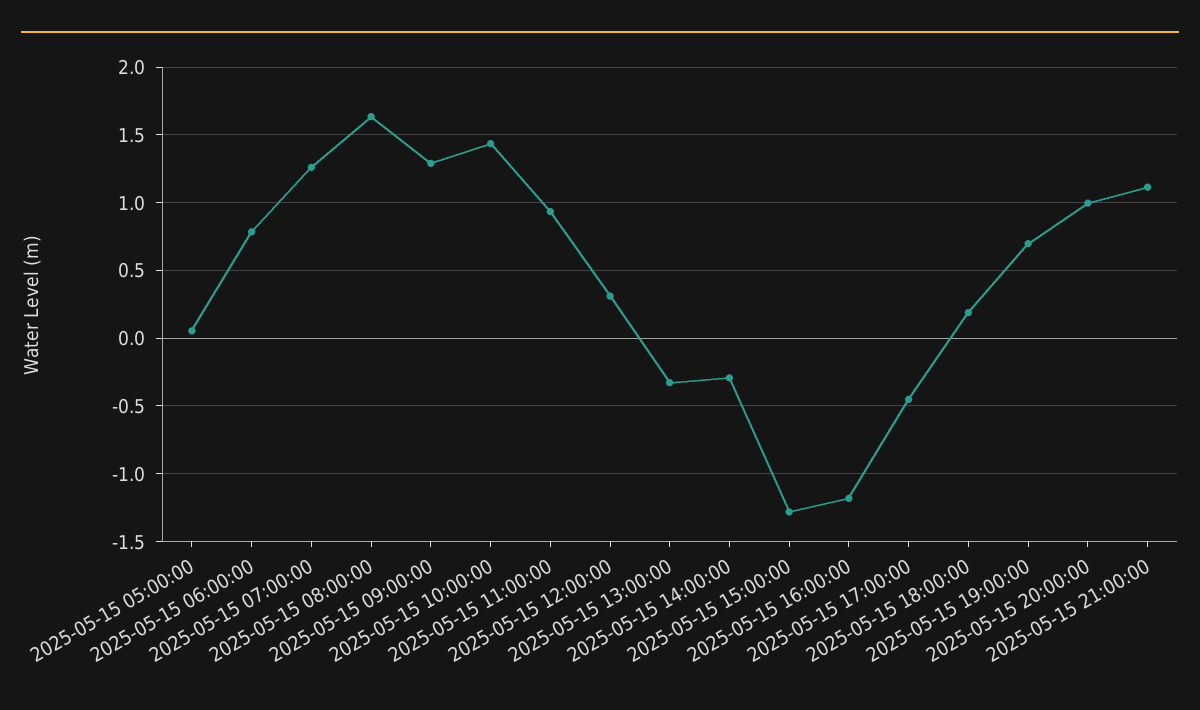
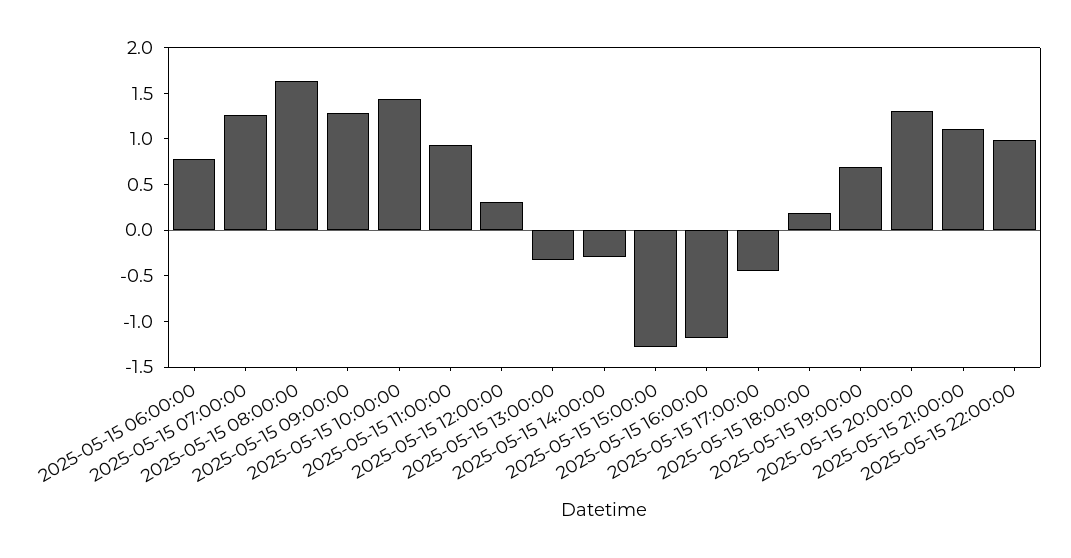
2025-05-15 05:00:00: 0.05 -> none
2025-05-15 20:00:00: 1 -> 1.3
2025-05-15 22:00:00: none -> 1

